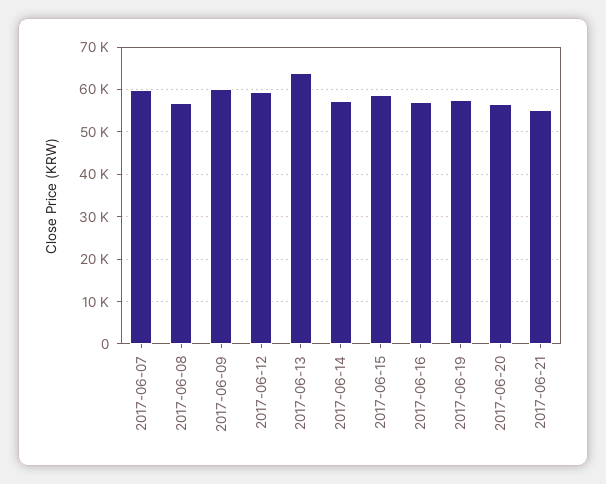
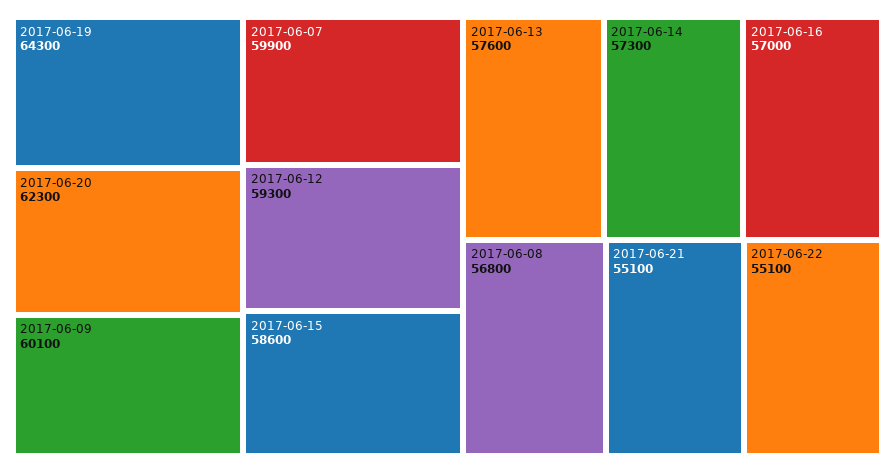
2017-06-13: 64000 -> 57600
2017-06-19: 58000 -> 64300
2017-06-20: 56000 -> 62300
2017-06-22: none -> 55100

